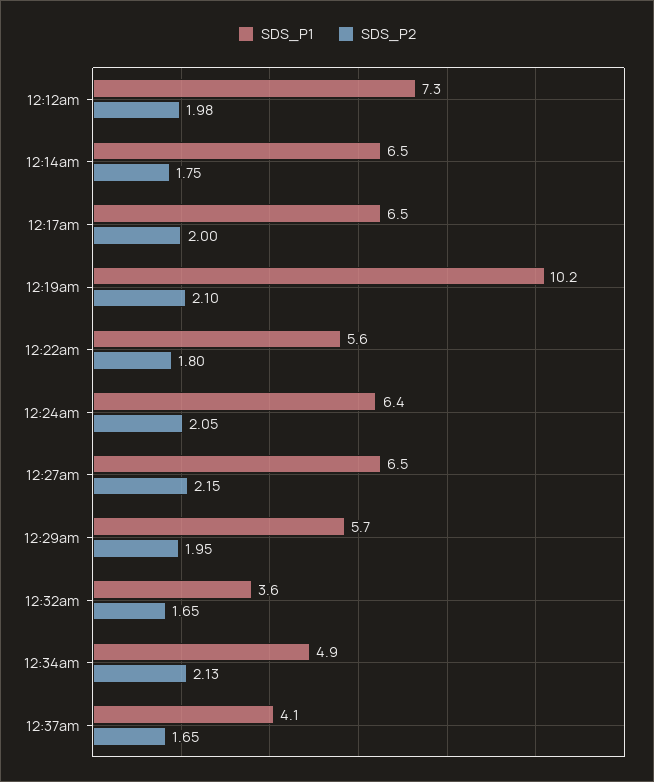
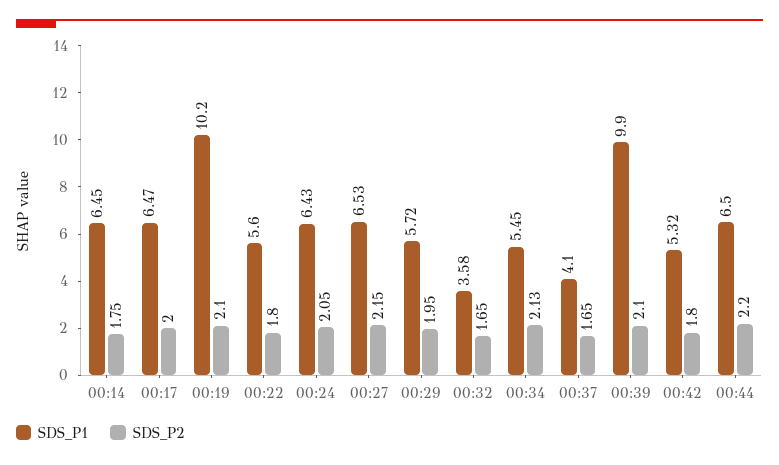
SDS_P1, 12:12am: 7.3 -> none
SDS_P2, 12:12am: 1.98 -> none
SDS_P1, 12:34am: 4.9 -> 5.45
SDS_P1, 00:39: none -> 9.9
SDS_P2, 00:39: none -> 2.1
SDS_P1, 00:42: none -> 5.32
SDS_P2, 00:42: none -> 1.8
SDS_P1, 00:44: none -> 6.5
SDS_P2, 00:44: none -> 2.2

